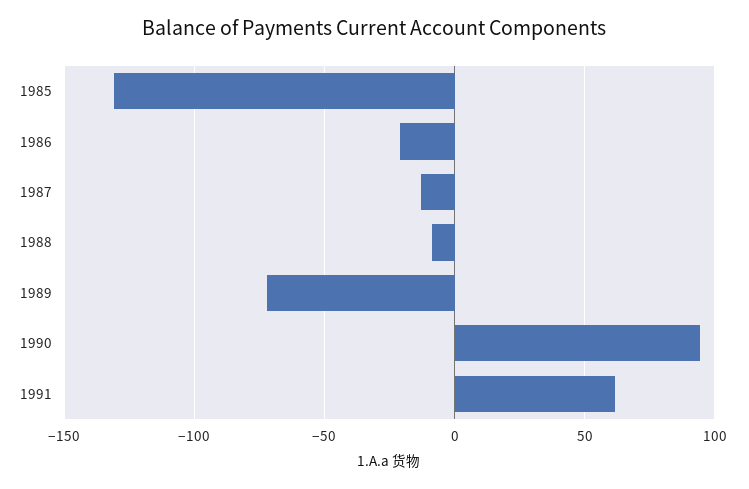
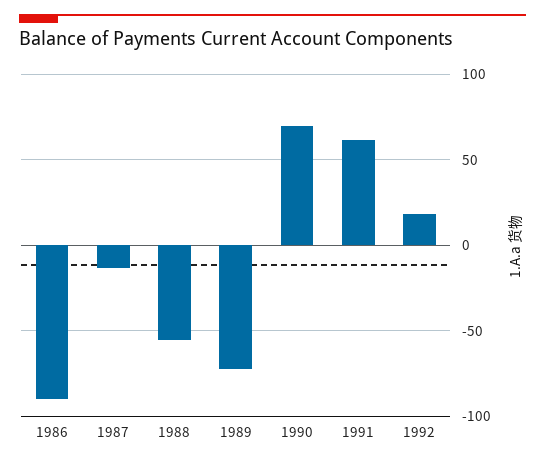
1985: -130 -> none
1986: -20 -> -90
1988: -10 -> -55
1990: 95 -> 70
1992: none -> 20

